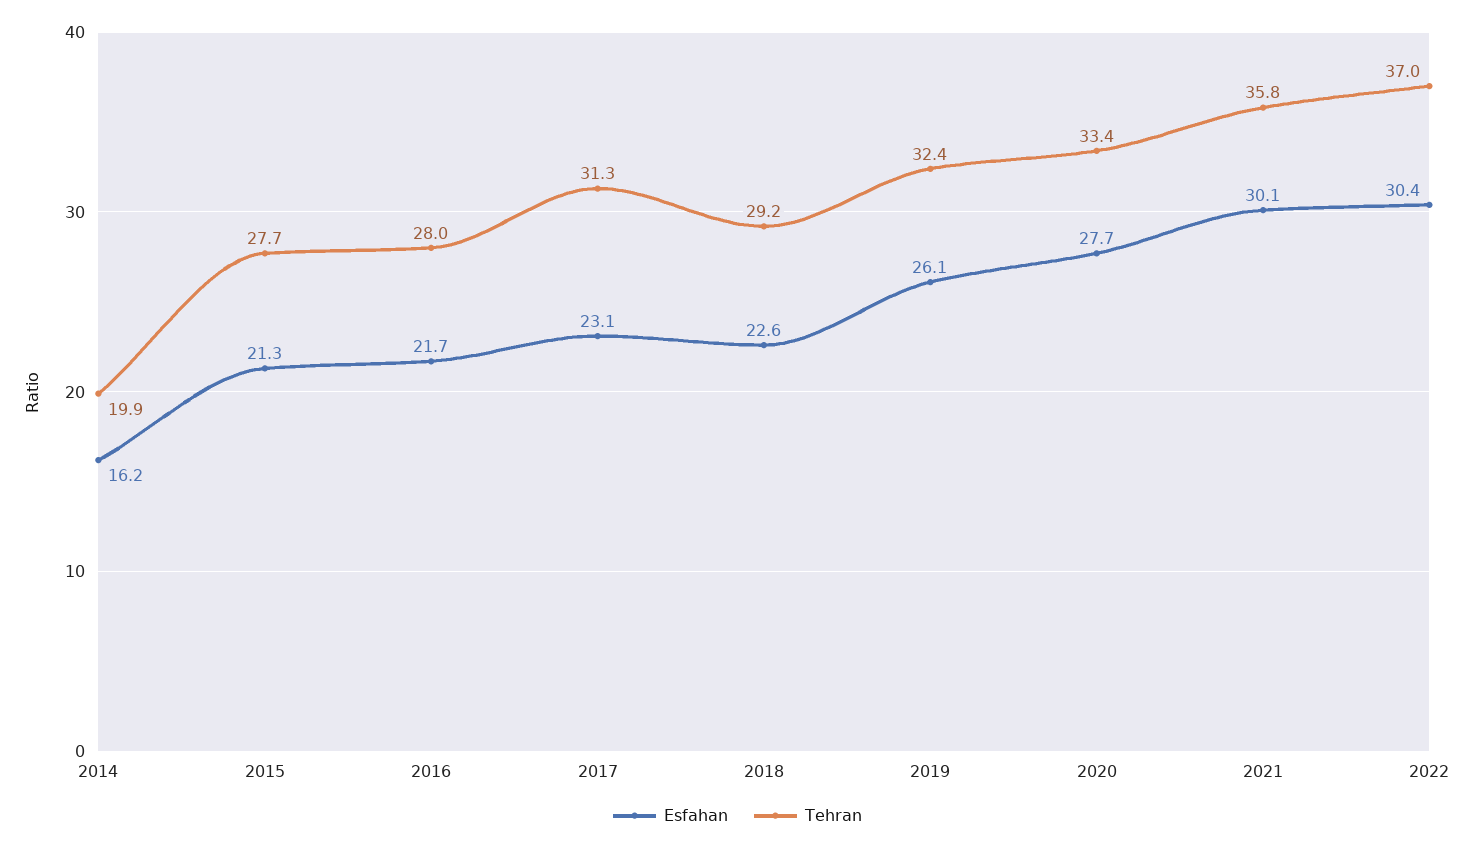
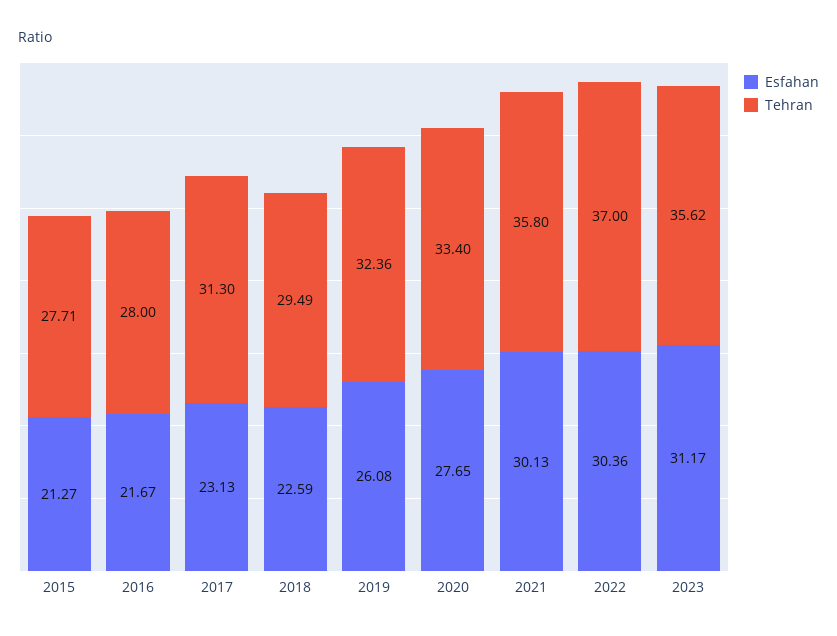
Esfahan, 2014: 16.2 -> none
Tehran, 2014: 19.9 -> none
Tehran, 2018: 29.2 -> 29.49
Esfahan, 2023: none -> 31.17
Tehran, 2023: none -> 35.62

